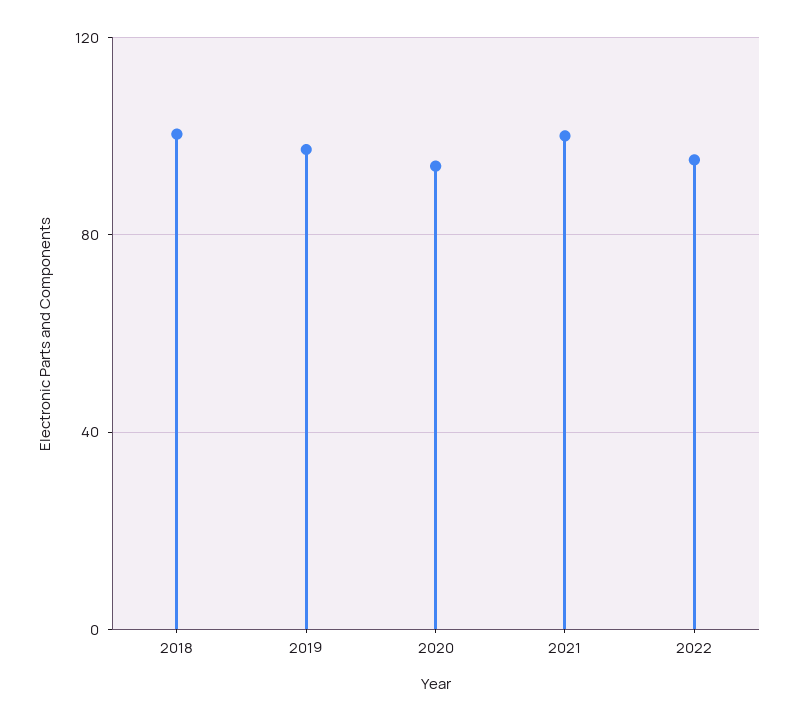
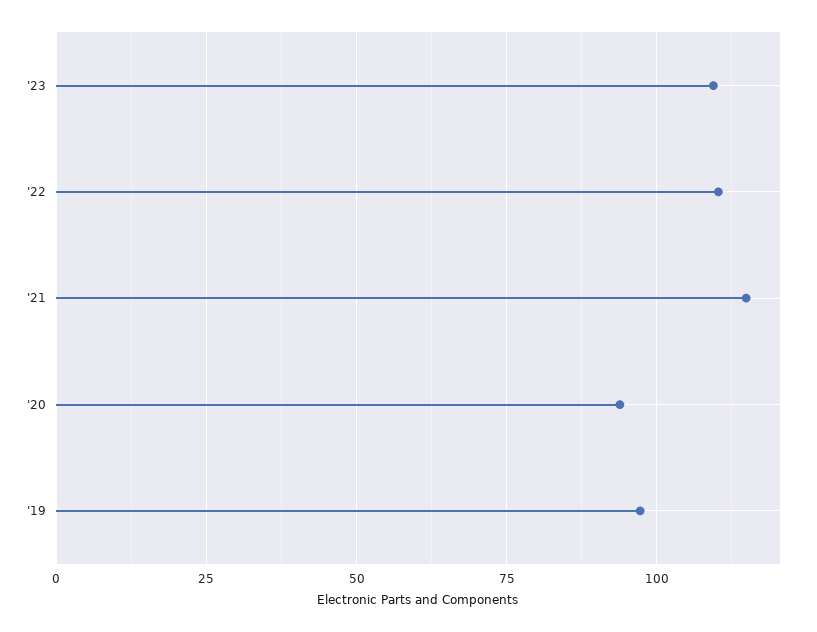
2018: 100 -> none
2021: 100 -> 115
2022: 95 -> 110
'23: none -> 110

